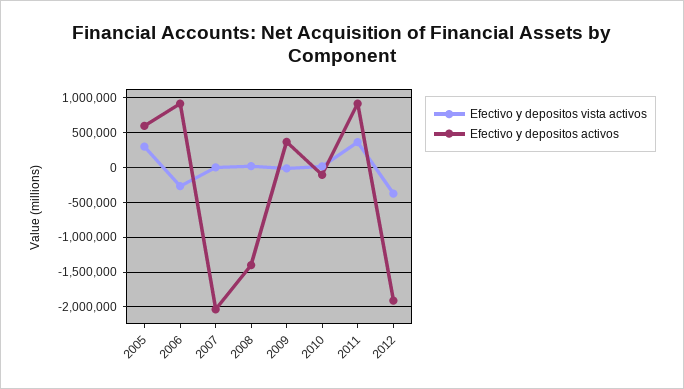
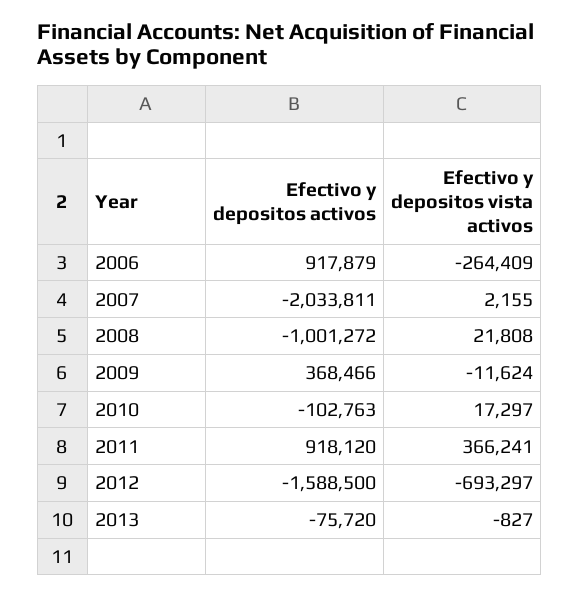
Efectivo y depositos vista activos, 2005: 300000 -> none
Efectivo y depositos activos, 2005: 600000 -> none
Efectivo y depositos activos, 2008: -1400000 -> -1001272
Efectivo y depositos vista activos, 2012: -400000 -> -693297
Efectivo y depositos activos, 2012: -1900000 -> -1588500
Efectivo y depositos activos, 2013: none -> -75720
Efectivo y depositos vista activos, 2013: none -> -827

